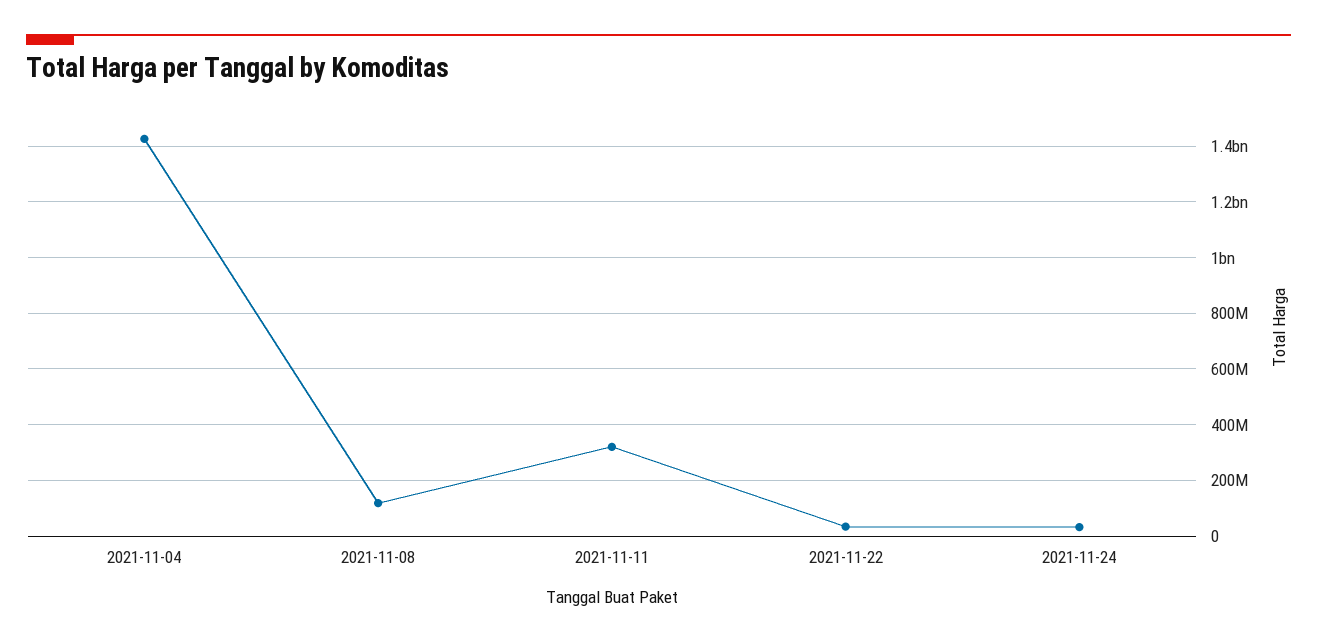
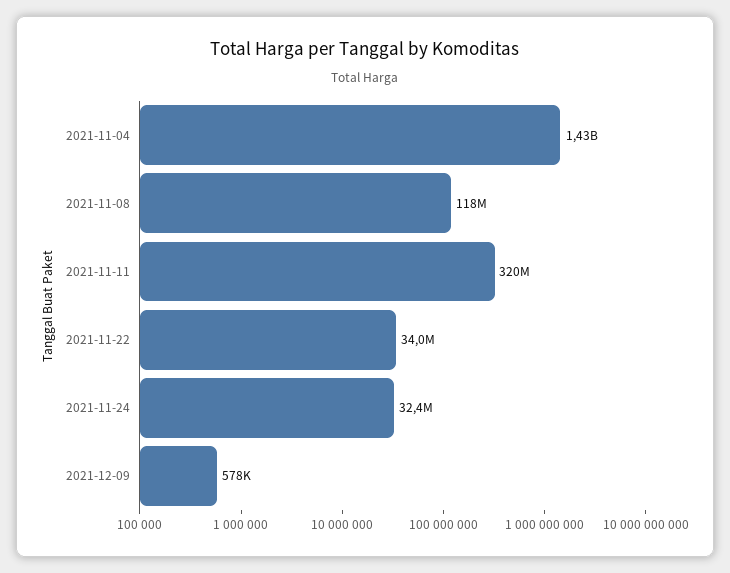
2021-12-09: none -> 578000

